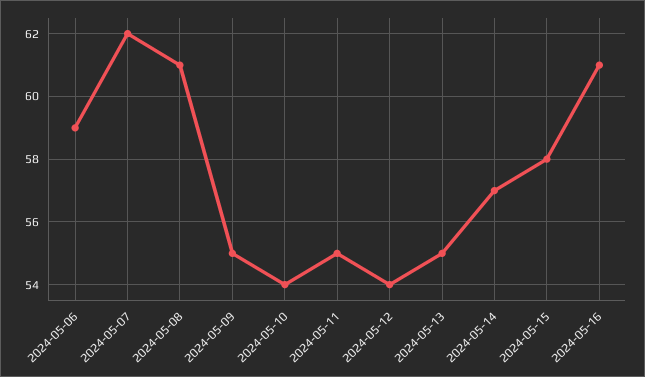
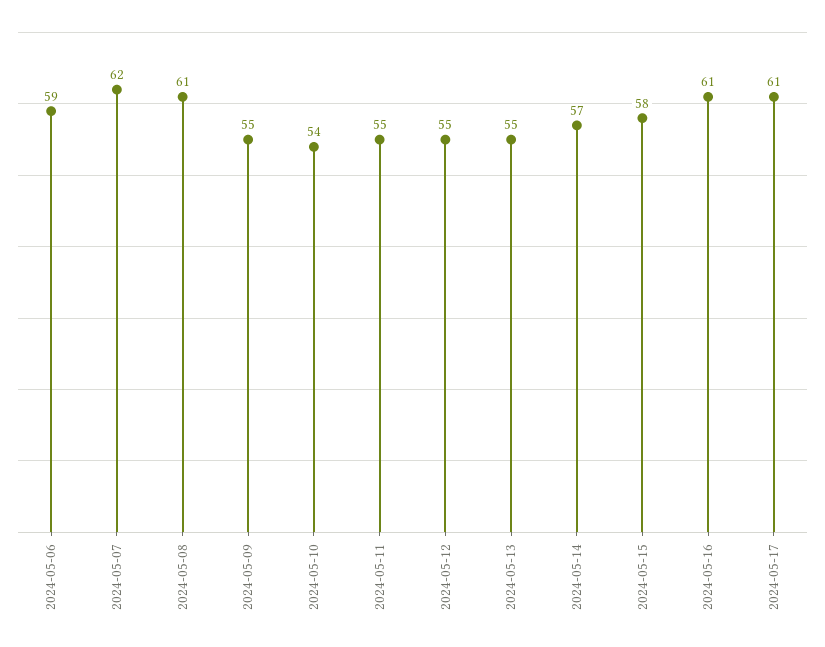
2024-05-12: 54 -> 55
2024-05-17: none -> 61

